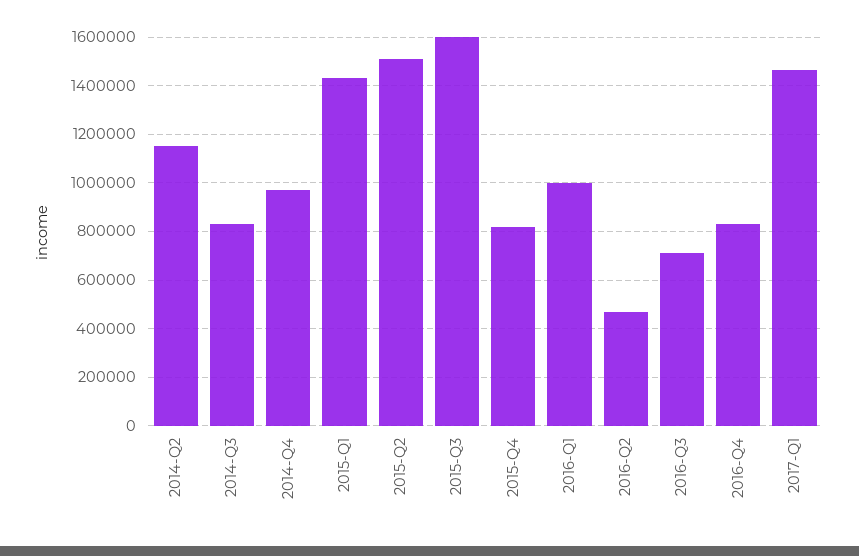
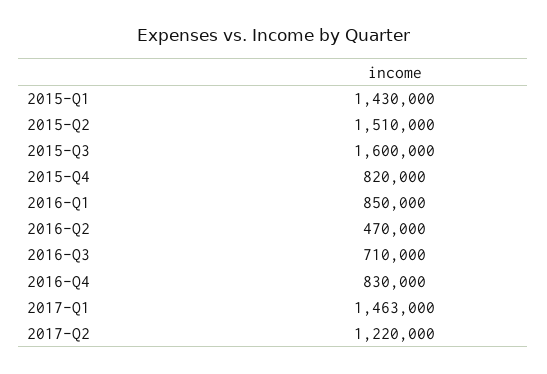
2014-Q2: 1150000 -> none
2014-Q3: 825000 -> none
2014-Q4: 975000 -> none
2016-Q1: 1000000 -> 850000
2017-Q2: none -> 1220000

